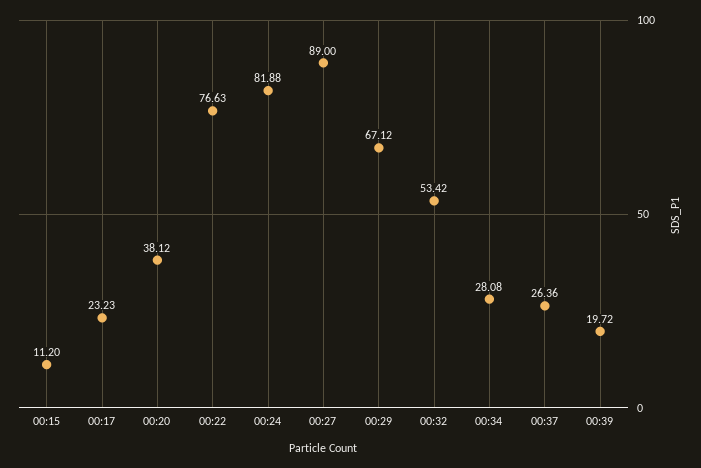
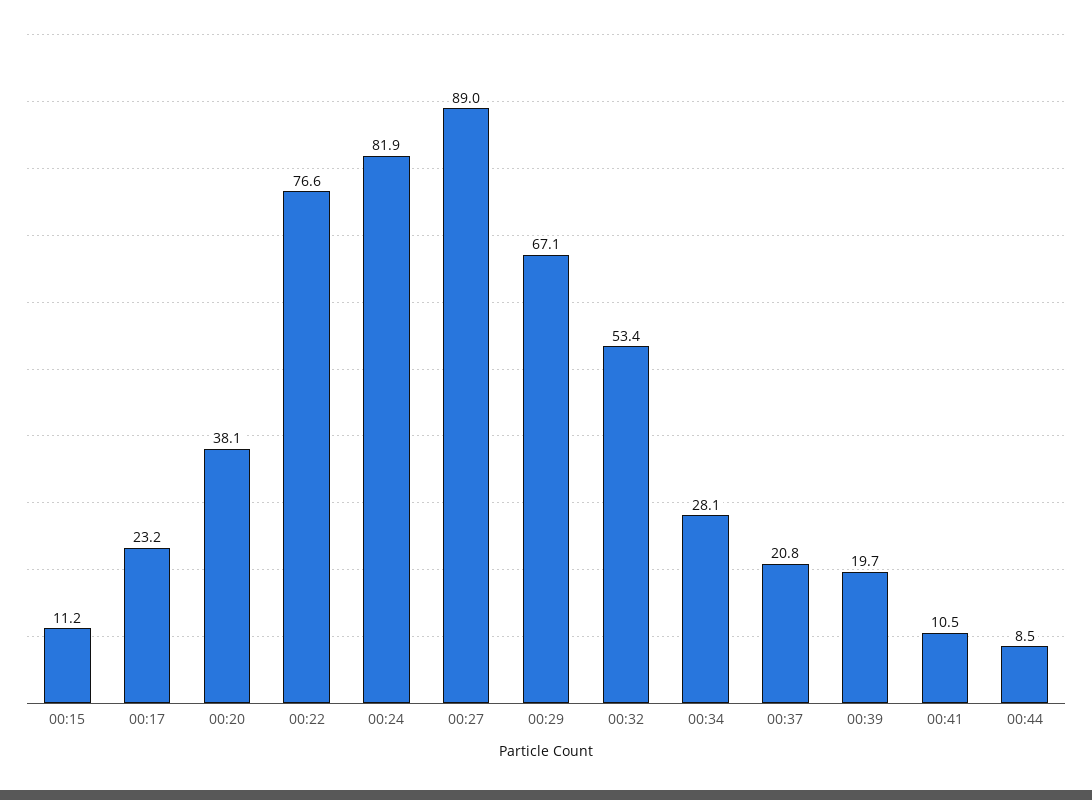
00:37: 26.36 -> 20.8
00:41: none -> 10.5
00:44: none -> 8.5

